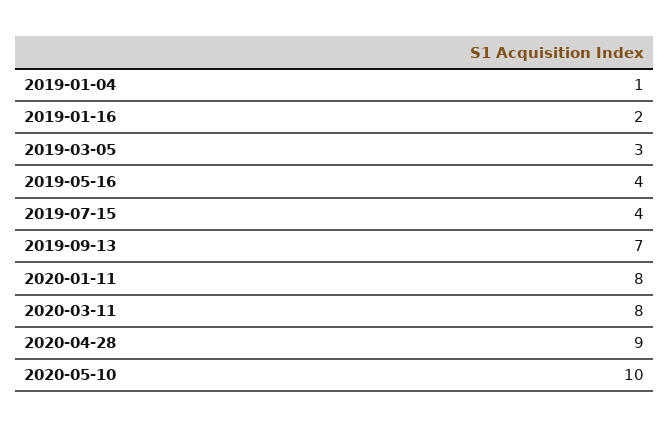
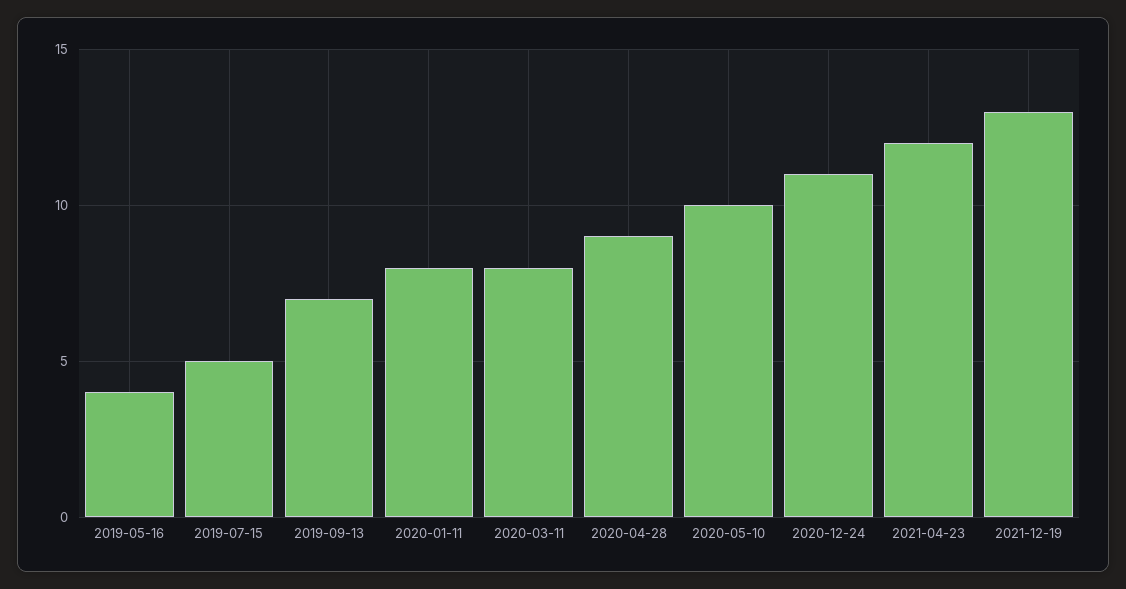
2019-01-04: 1 -> none
2019-01-16: 2 -> none
2019-03-05: 3 -> none
2019-07-15: 4 -> 5
2020-12-24: none -> 11
2021-04-23: none -> 12
2021-12-19: none -> 13

